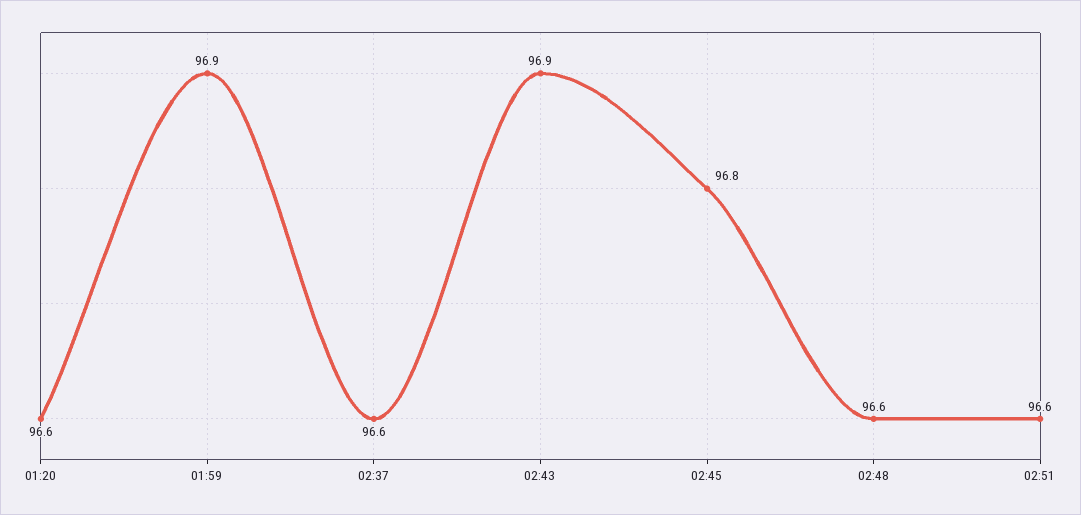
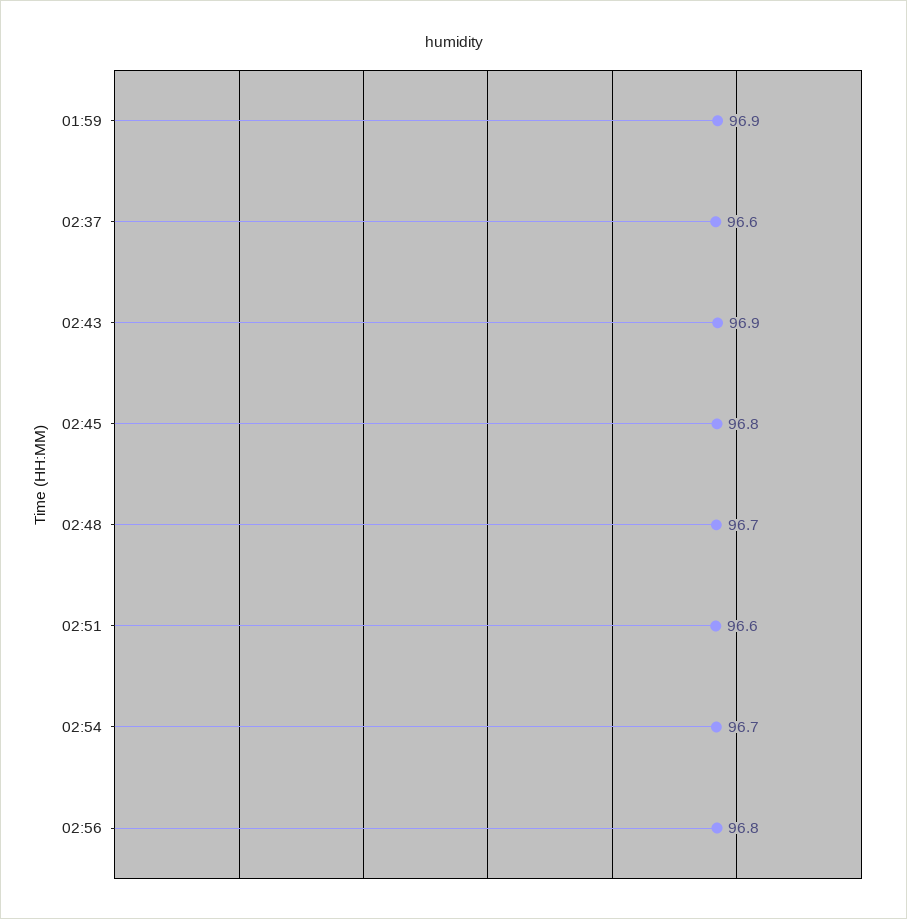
01:20: 96.6 -> none
02:48: 96.6 -> 96.7
02:54: none -> 96.7
02:56: none -> 96.8

